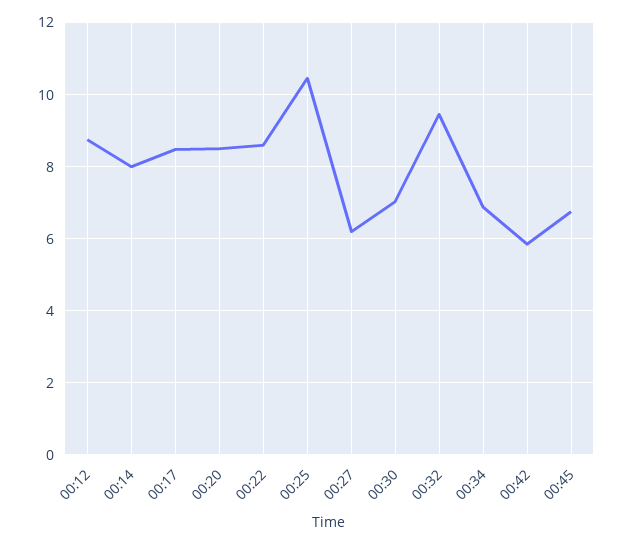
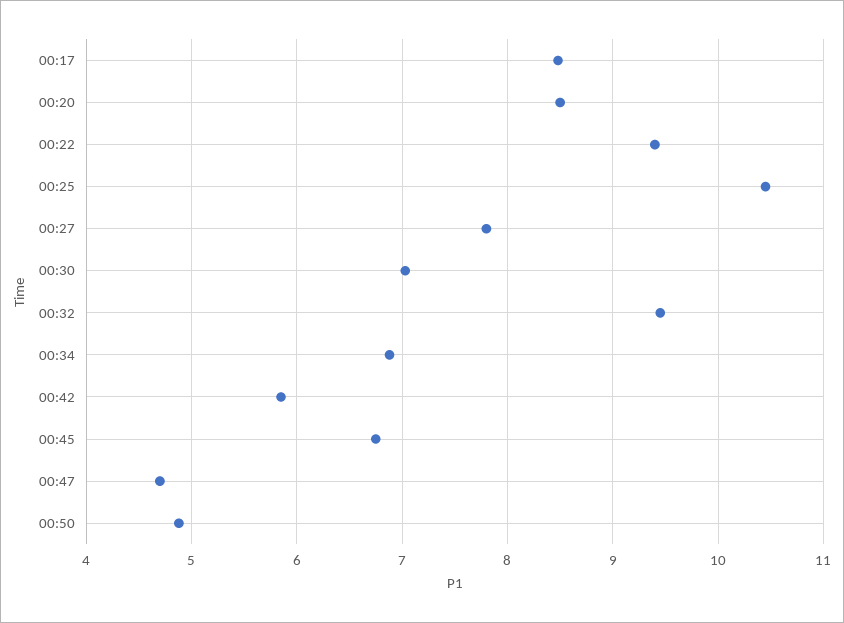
00:12: 8.8 -> none
00:14: 8 -> none
00:22: 8.6 -> 9.4
00:27: 6.2 -> 7.8
00:47: none -> 4.7
00:50: none -> 4.9

